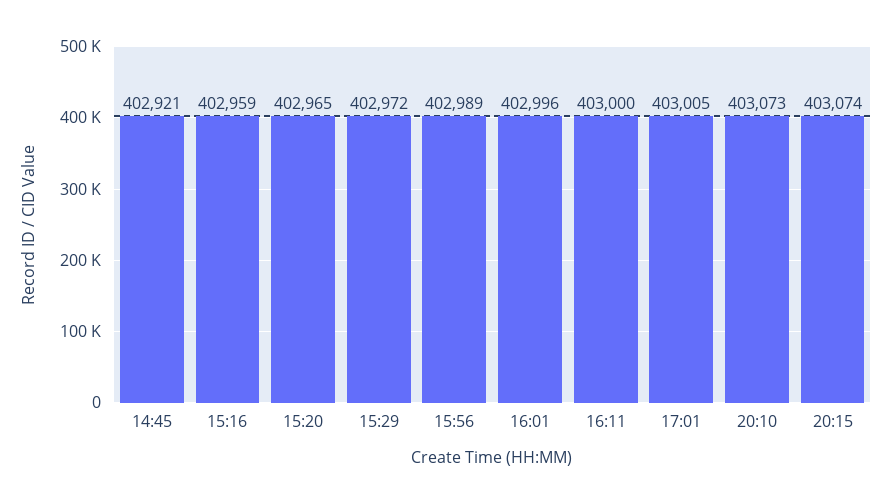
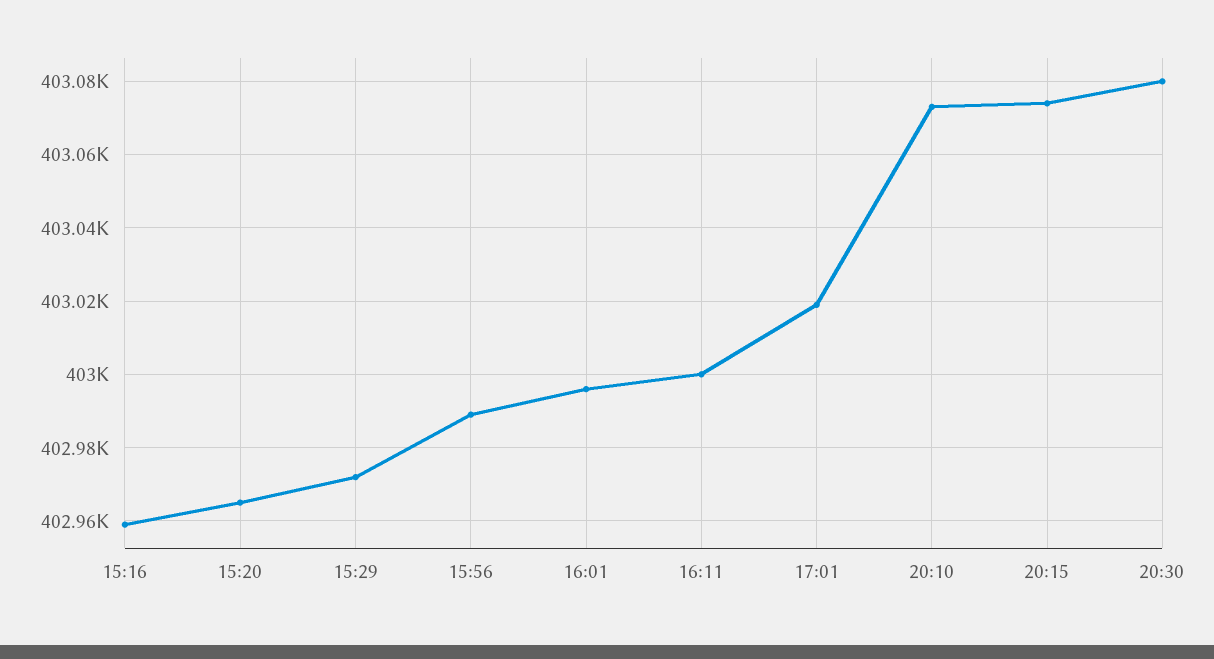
14:45: 402921 -> none
17:01: 403005 -> 403020
20:30: none -> 403080

